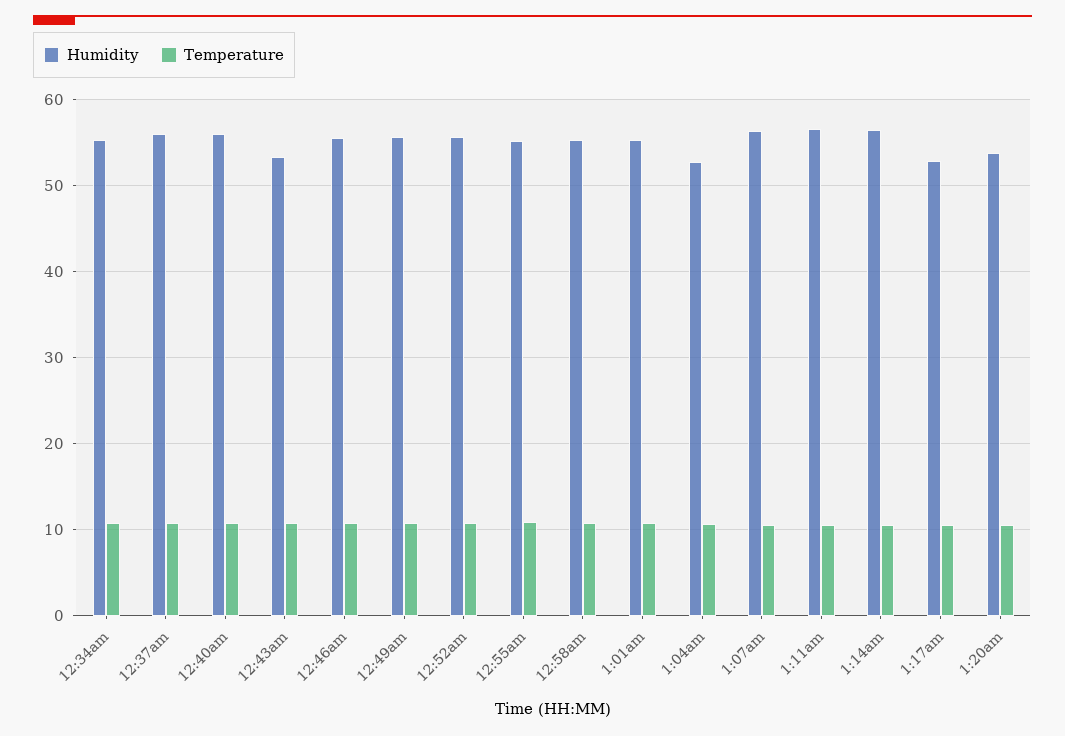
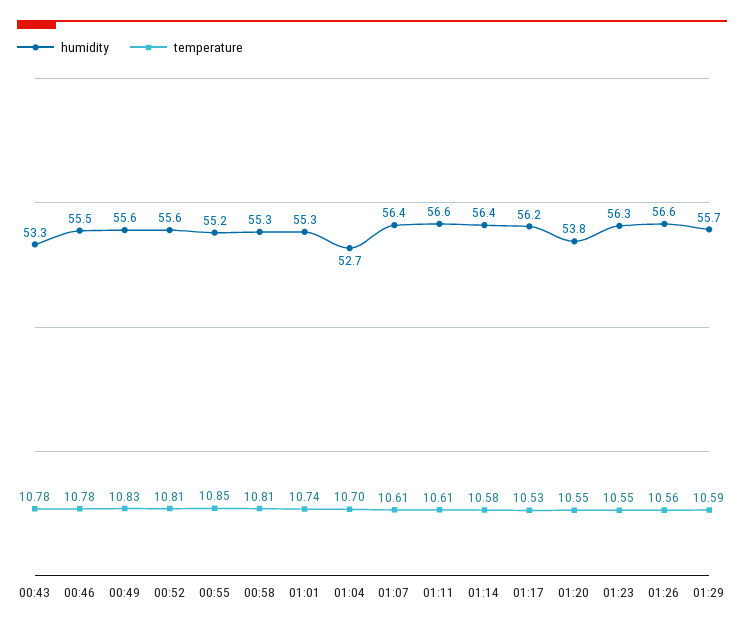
Humidity, 12:34am: 55 -> none
Temperature, 12:34am: 11 -> none
Humidity, 12:37am: 56 -> none
Temperature, 12:37am: 11 -> none
Humidity, 12:40am: 56 -> none
Temperature, 12:40am: 11 -> none
Humidity, 1:17am: 53 -> 56.2
Humidity, 01:23: none -> 56.3
Temperature, 01:23: none -> 10.55
Humidity, 01:26: none -> 56.6
Temperature, 01:26: none -> 10.56
Humidity, 01:29: none -> 55.7
Temperature, 01:29: none -> 10.59

